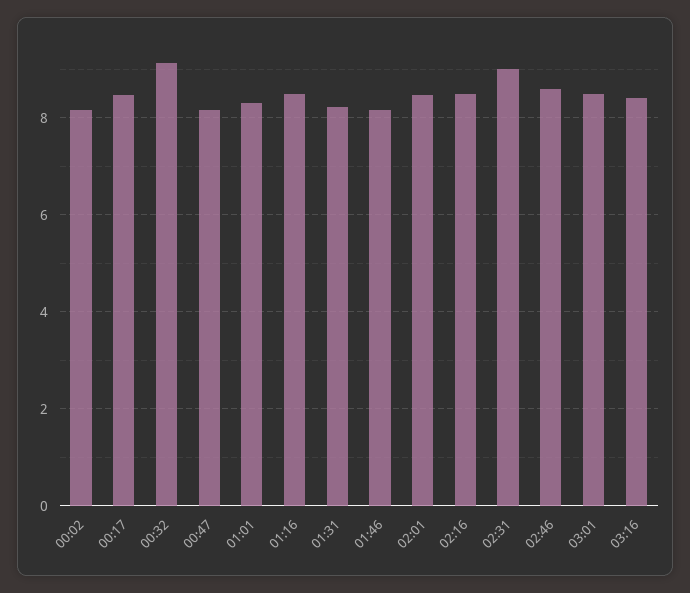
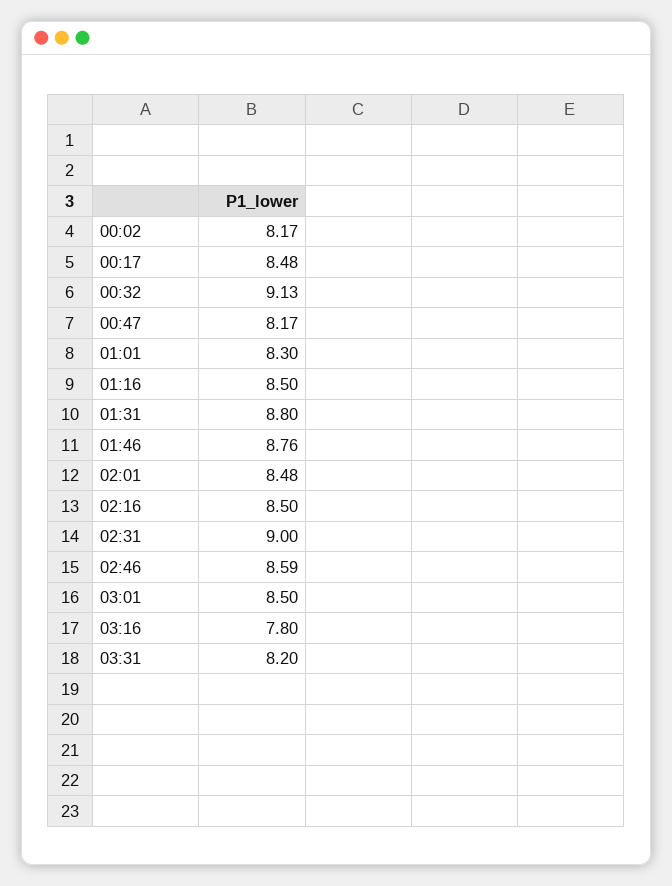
01:31: 8.2 -> 8.8
01:46: 8.2 -> 8.76
03:16: 8.4 -> 7.8
03:31: none -> 8.2

